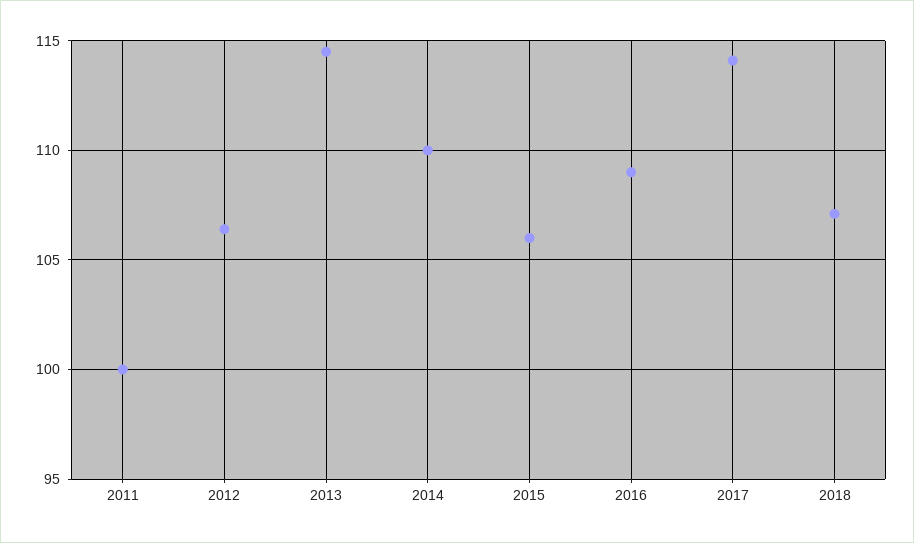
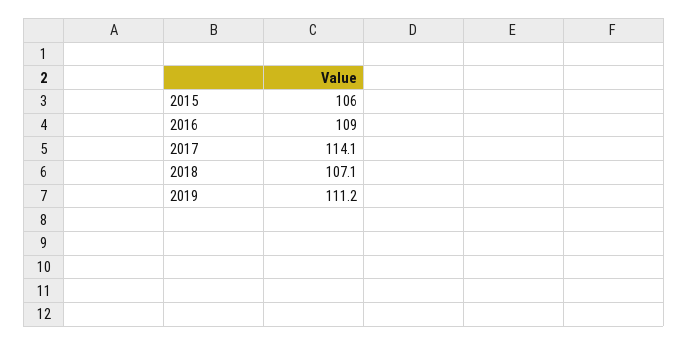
2011: 100 -> none
2012: 106.5 -> none
2013: 114.5 -> none
2014: 110 -> none
2019: none -> 111.2

